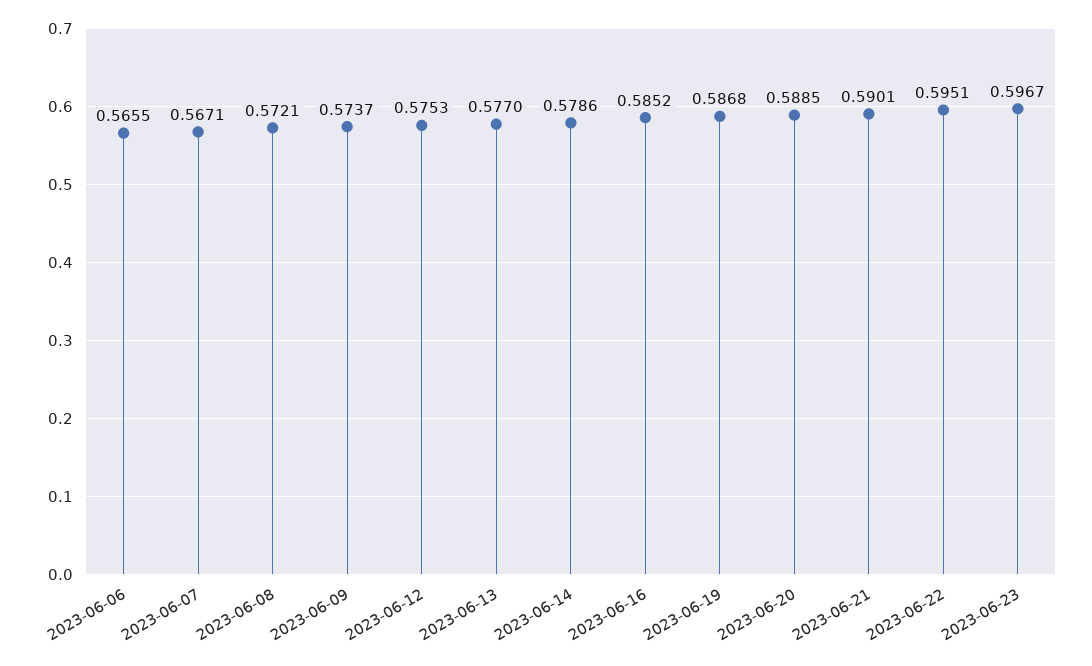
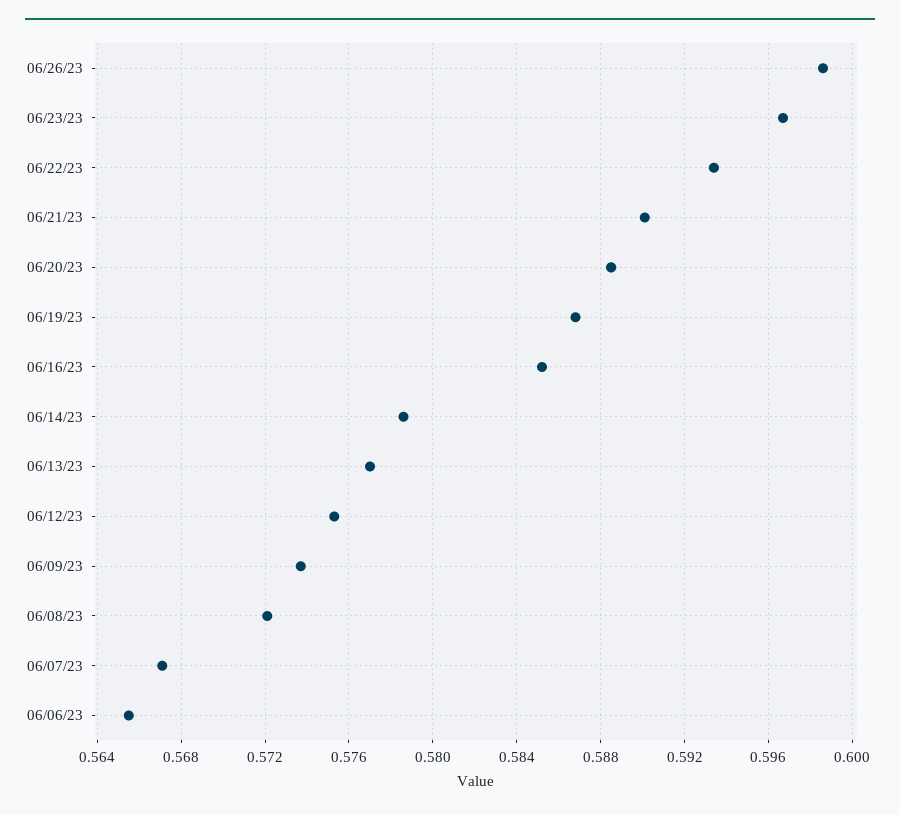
2023-06-22: 0.5951 -> 0.5935
06/26/23: none -> 0.5985

